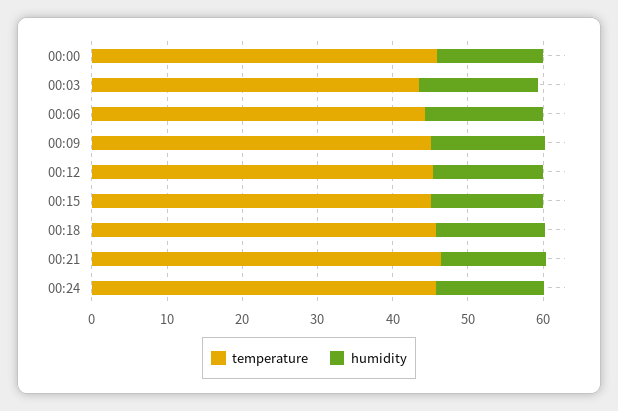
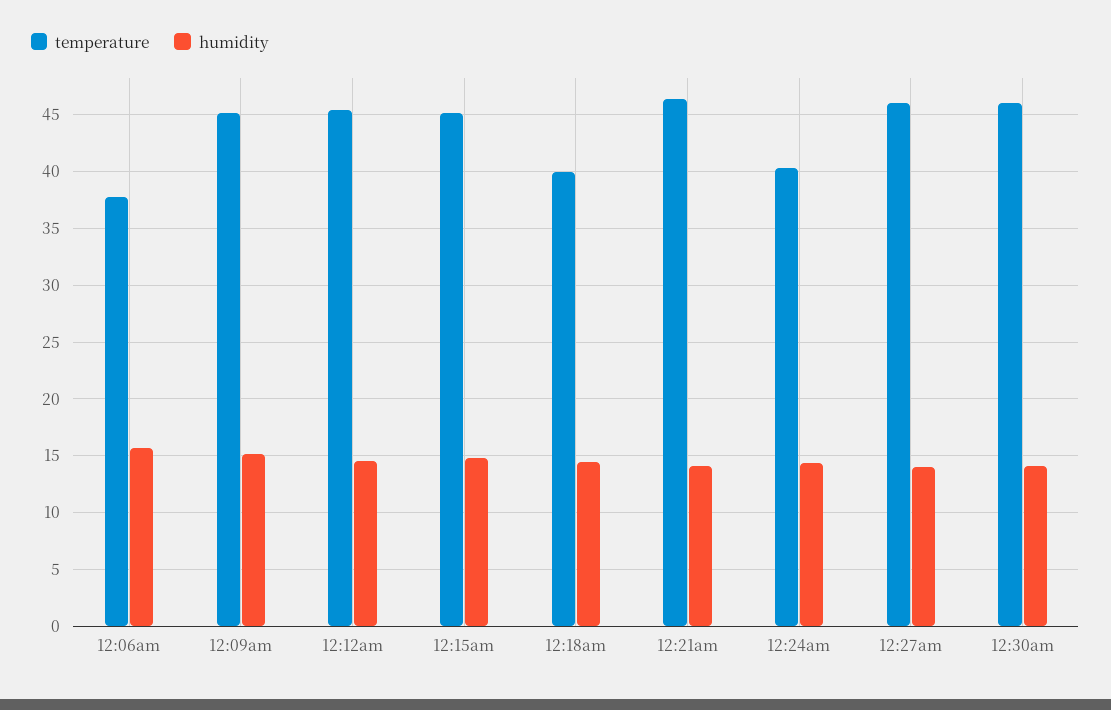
temperature, 00:00: 46 -> none
humidity, 00:00: 14 -> none
temperature, 00:03: 44 -> none
humidity, 00:03: 16 -> none
temperature, 00:06: 44 -> 38
temperature, 00:18: 46 -> 40
temperature, 00:24: 46 -> 40
temperature, 12:27am: none -> 46
humidity, 12:27am: none -> 14
temperature, 12:30am: none -> 46
humidity, 12:30am: none -> 14

